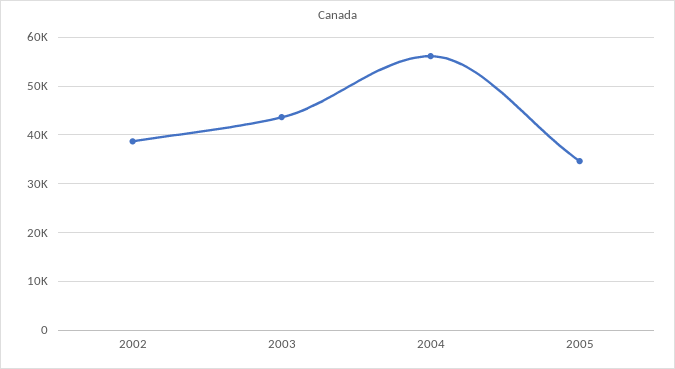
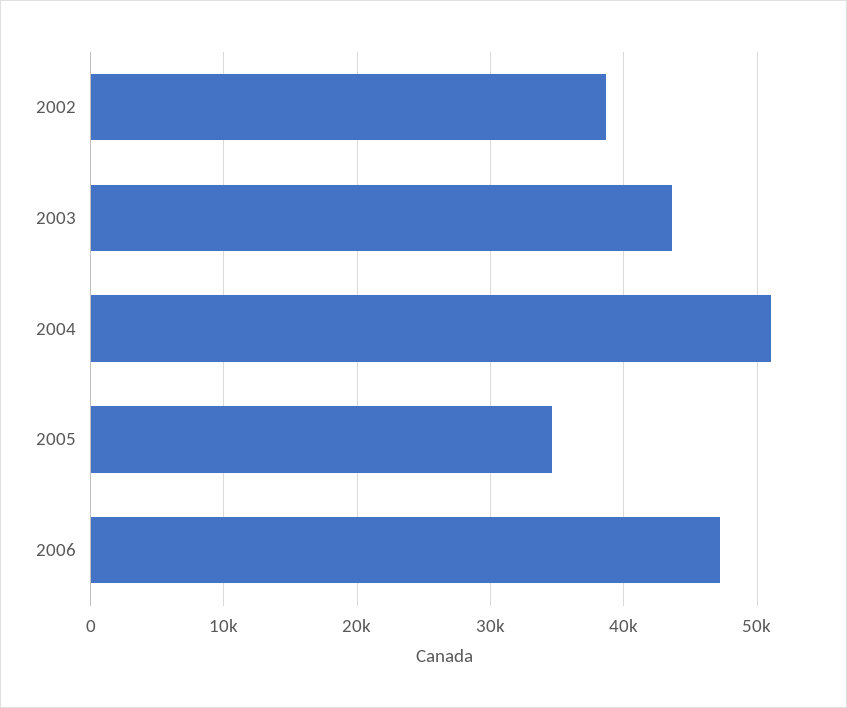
2004: 56000 -> 51000
2006: none -> 47000

